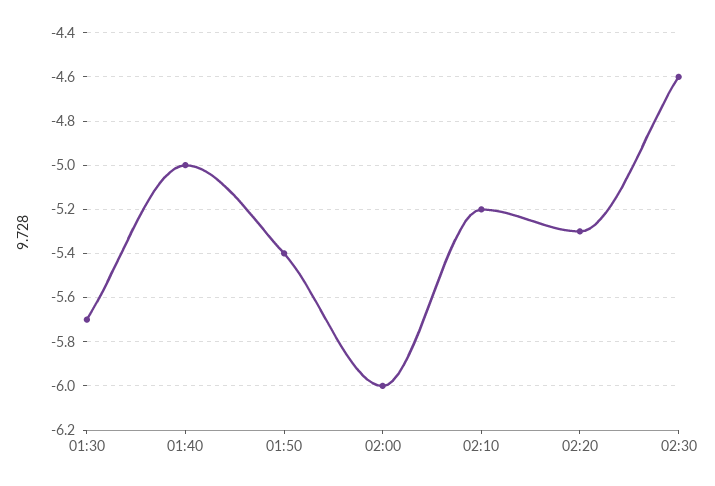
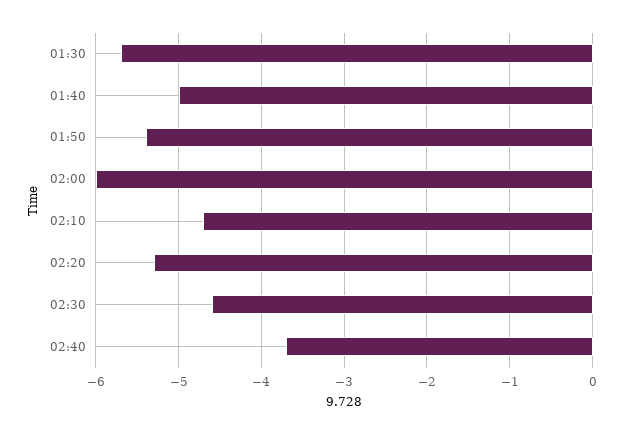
02:10: -5.2 -> -4.7
02:40: none -> -3.7

